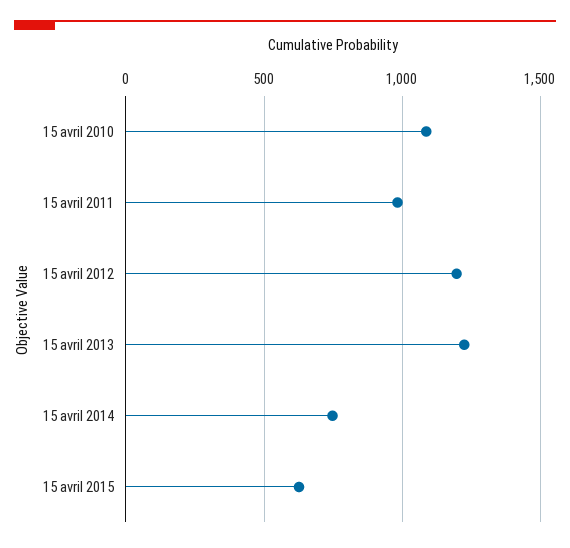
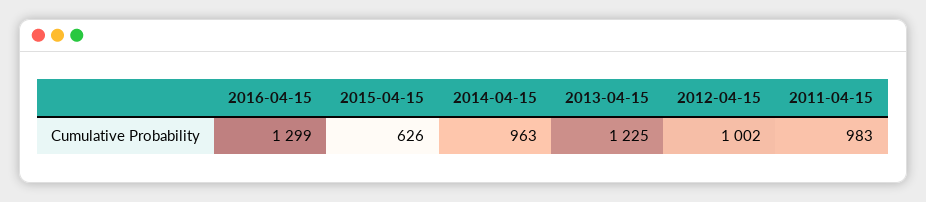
15 avril 2010: 1100 -> none
15 avril 2012: 1200 -> 1002
15 avril 2014: 750 -> 963
2016-04-15: none -> 1299

